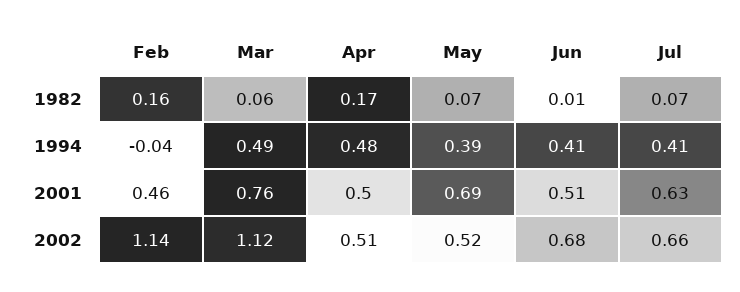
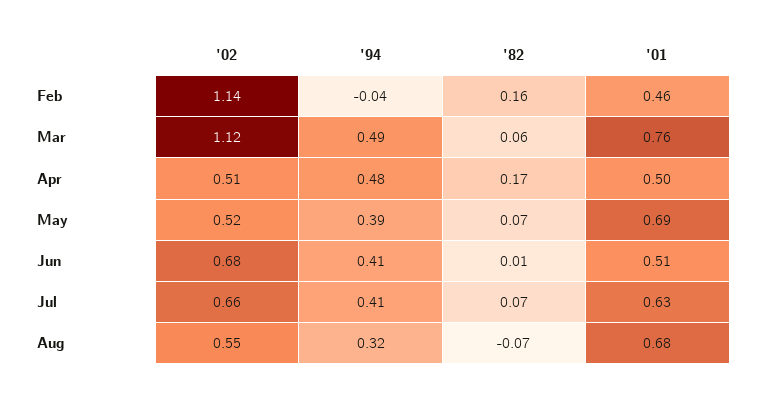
Aug, 2002: none -> 0.55
Aug, 1994: none -> 0.32
Aug, 1982: none -> -0.07
Aug, 2001: none -> 0.68

